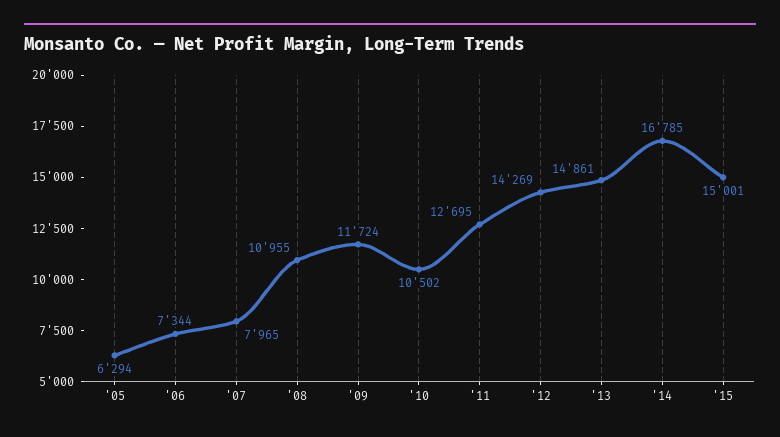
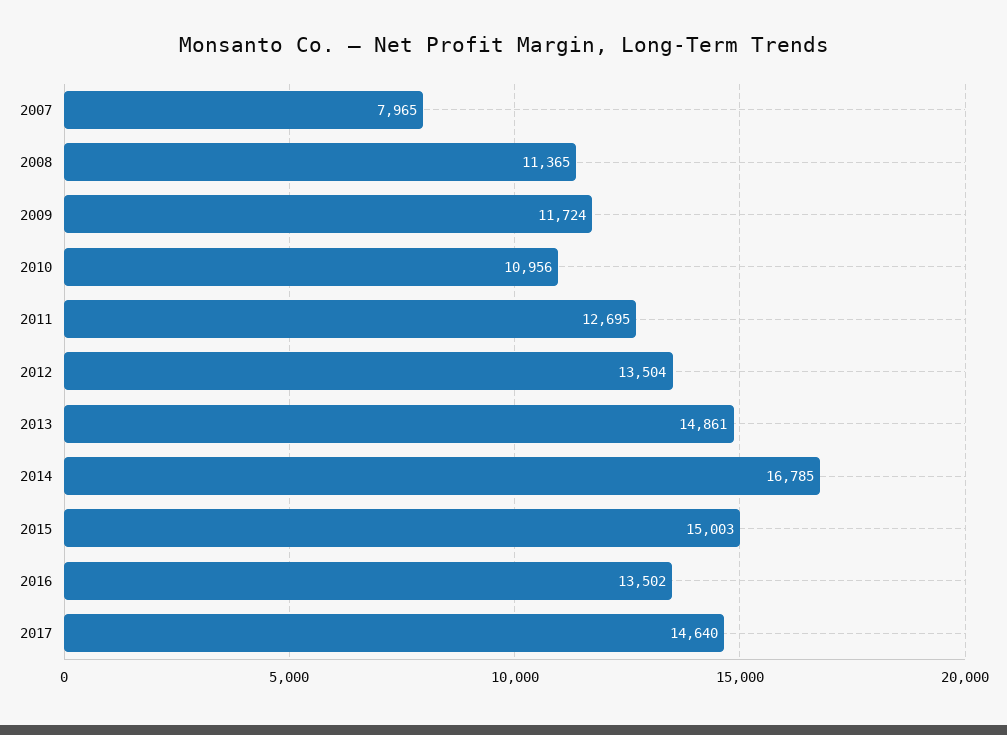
'05: 6294 -> none
'06: 7344 -> none
'08: 10955 -> 11365
'10: 10502 -> 10956
'12: 14269 -> 13504
'15: 15001 -> 15003
2016: none -> 13502
2017: none -> 14640

